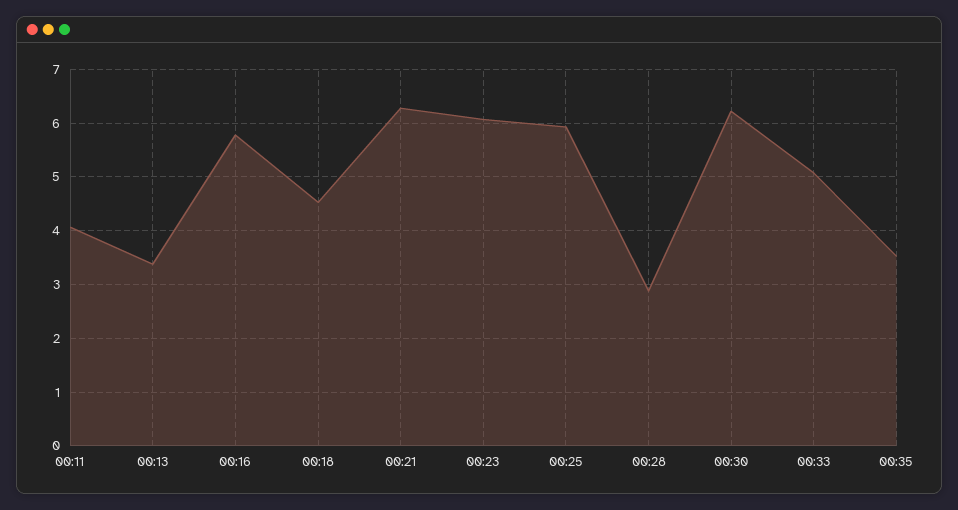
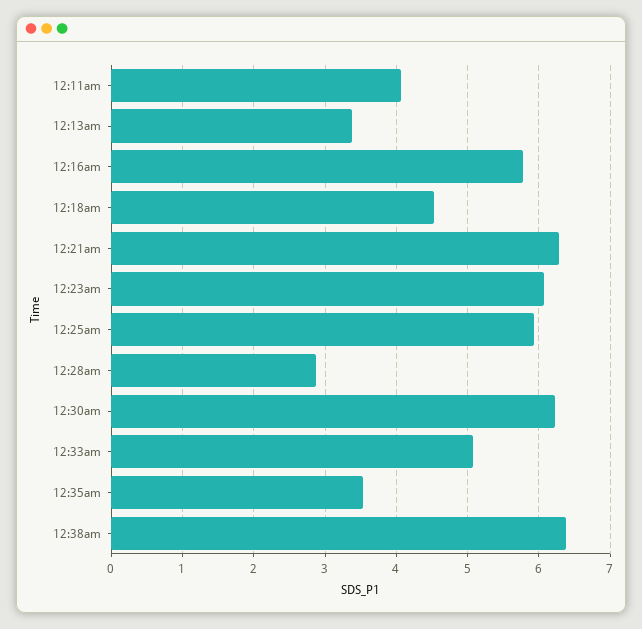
12:38am: none -> 6.4

